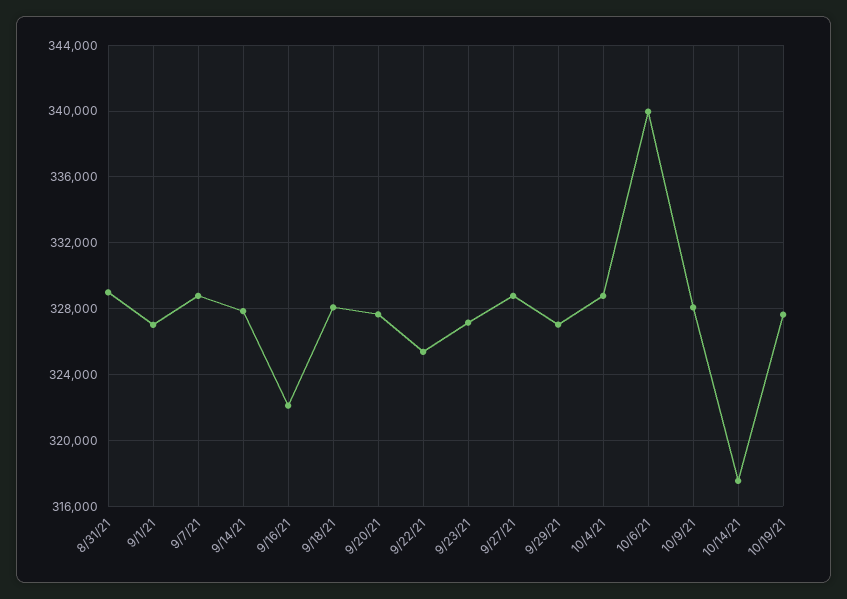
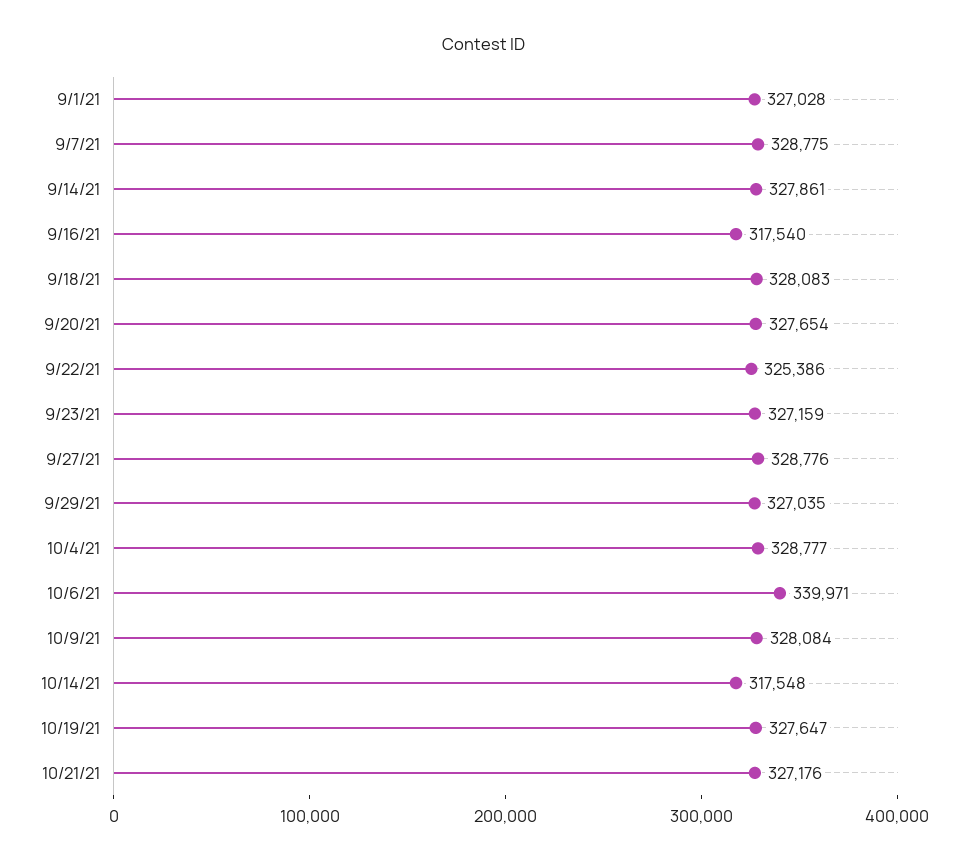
8/31/21: 329000 -> none
9/16/21: 322000 -> 317540
10/21/21: none -> 327176

